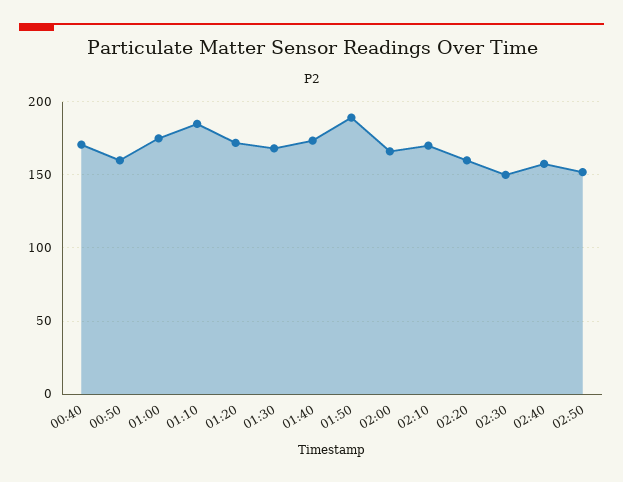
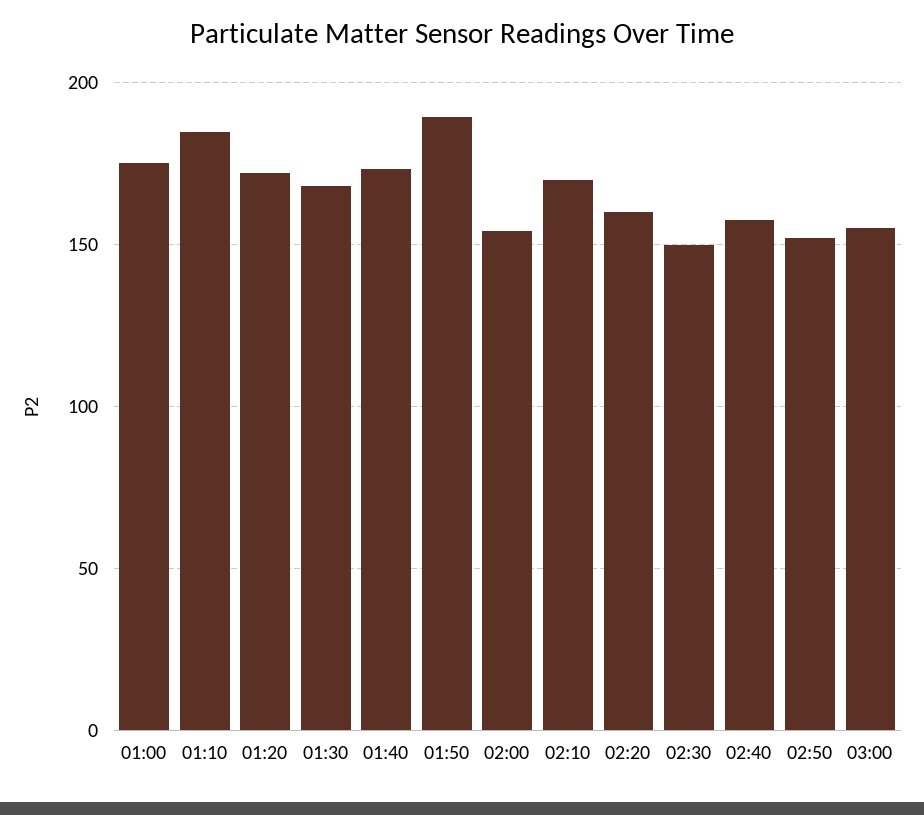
00:40: 170 -> none
00:50: 160 -> none
02:00: 165 -> 155
03:00: none -> 155

